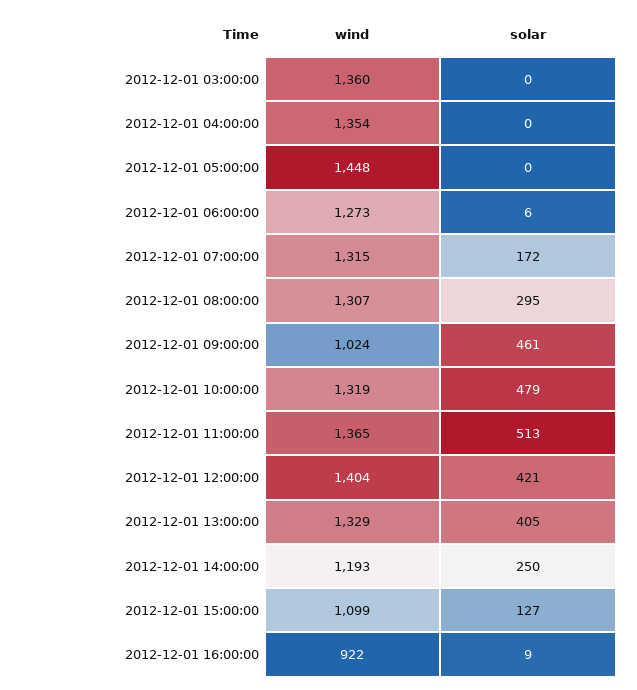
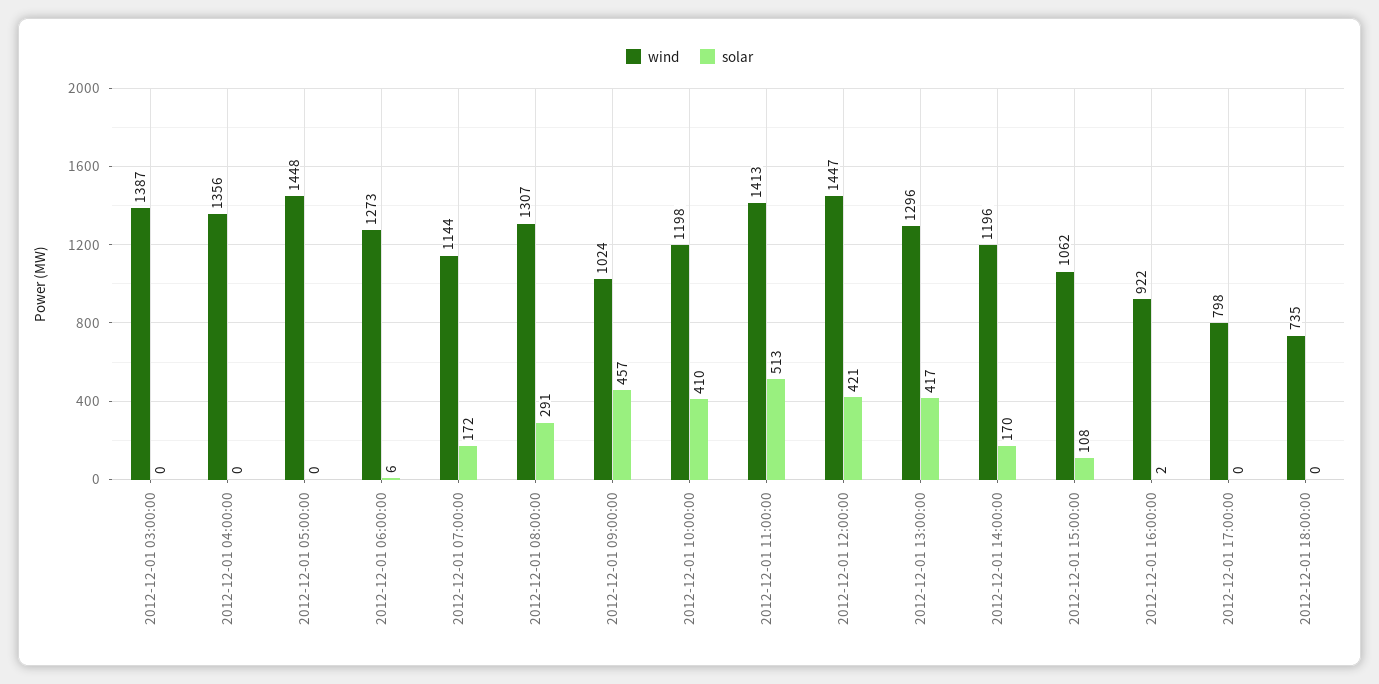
wind, 2012-12-01 03:00:00: 1360 -> 1387
wind, 2012-12-01 04:00:00: 1354 -> 1356
wind, 2012-12-01 07:00:00: 1315 -> 1144
solar, 2012-12-01 08:00:00: 295 -> 291
solar, 2012-12-01 09:00:00: 461 -> 457
wind, 2012-12-01 10:00:00: 1319 -> 1198
solar, 2012-12-01 10:00:00: 479 -> 410
wind, 2012-12-01 11:00:00: 1365 -> 1413
wind, 2012-12-01 12:00:00: 1404 -> 1447
wind, 2012-12-01 13:00:00: 1329 -> 1296
solar, 2012-12-01 13:00:00: 405 -> 417
wind, 2012-12-01 14:00:00: 1193 -> 1196
solar, 2012-12-01 14:00:00: 250 -> 170
wind, 2012-12-01 15:00:00: 1099 -> 1062
solar, 2012-12-01 15:00:00: 127 -> 108
solar, 2012-12-01 16:00:00: 9 -> 2
wind, 2012-12-01 17:00:00: none -> 798
solar, 2012-12-01 17:00:00: none -> 0
wind, 2012-12-01 18:00:00: none -> 735
solar, 2012-12-01 18:00:00: none -> 0

